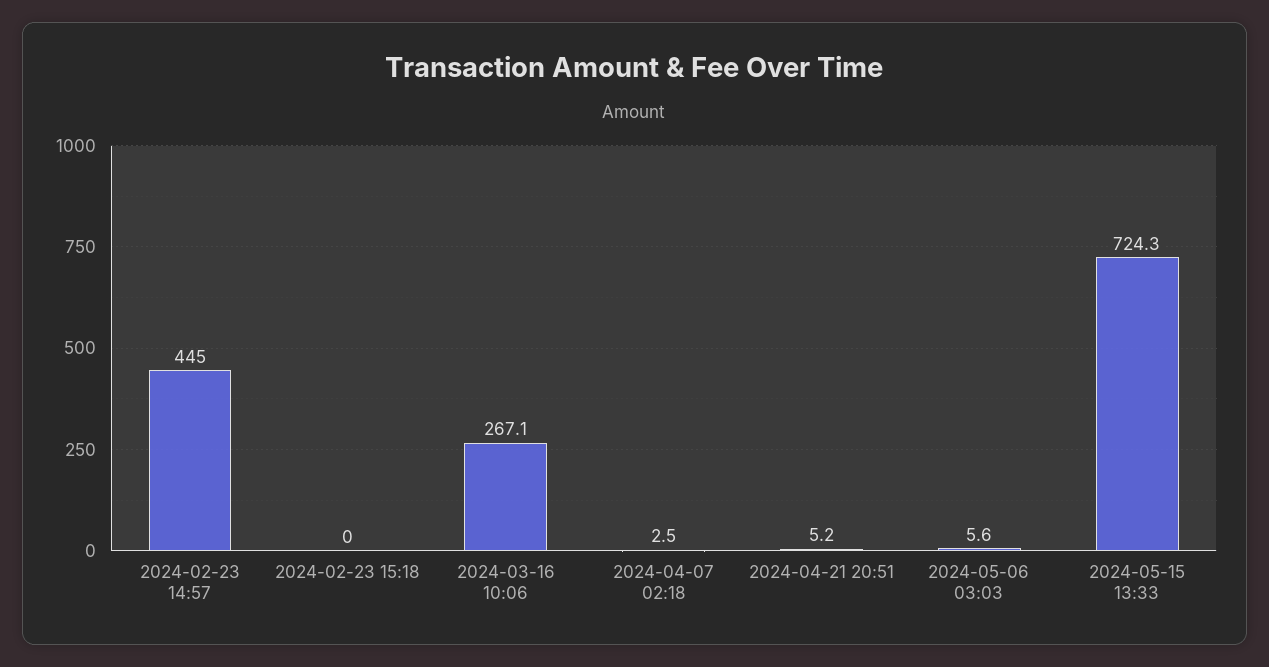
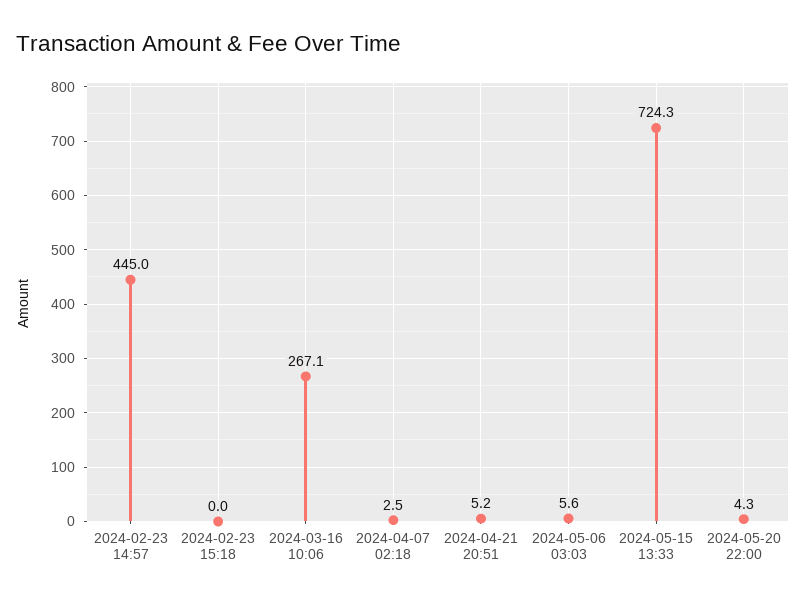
2024-05-20 22:00: none -> 4.3

